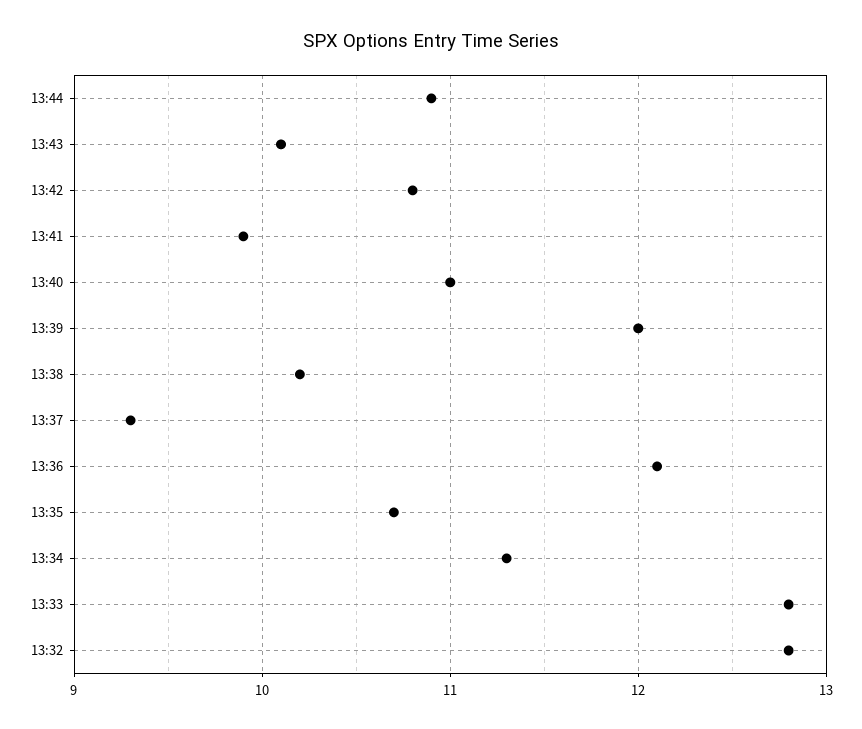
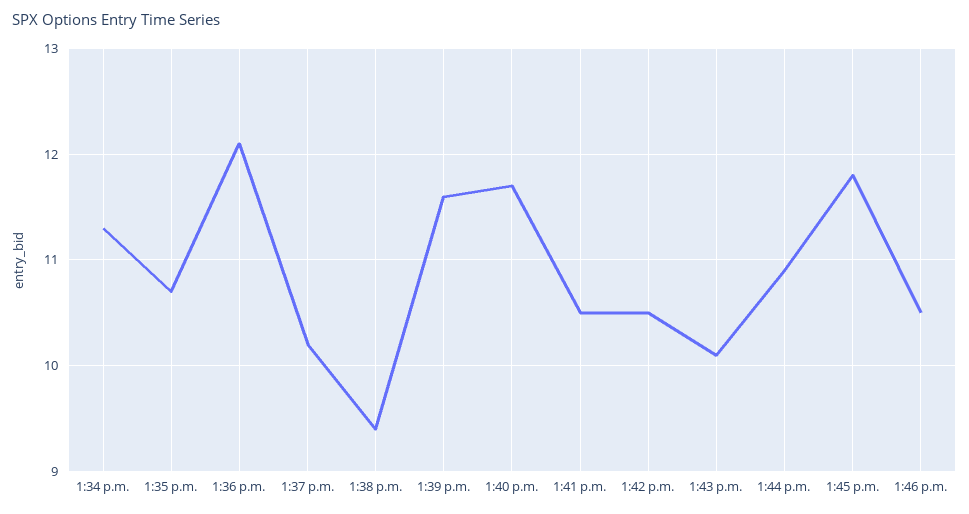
13:42: 10.8 -> 10.5
13:41: 9.9 -> 10.5
13:40: 11 -> 11.7
13:39: 12 -> 11.6
13:38: 10.2 -> 9.4
13:37: 9.3 -> 10.2
13:33: 12.8 -> none
13:32: 12.8 -> none
1:45 p.m.: none -> 11.8
1:46 p.m.: none -> 10.5

